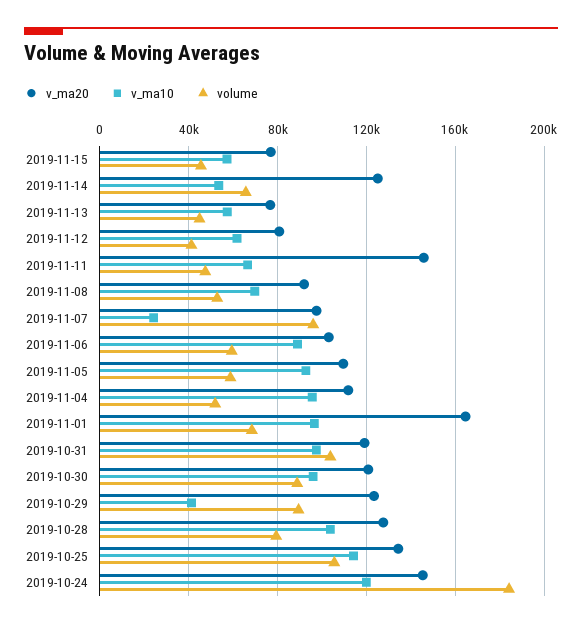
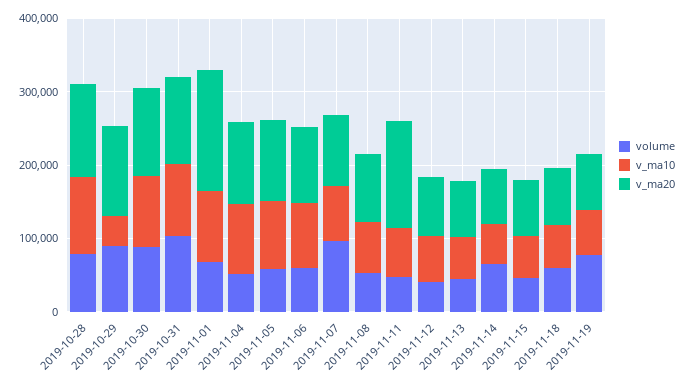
v_ma20, 2019-11-14: 125000 -> 80000
v_ma10, 2019-11-07: 25000 -> 80000
v_ma20, 2019-10-25: 135000 -> none
v_ma10, 2019-10-25: 115000 -> none
volume, 2019-10-25: 105000 -> none
v_ma20, 2019-10-24: 145000 -> none
v_ma10, 2019-10-24: 120000 -> none
volume, 2019-10-24: 185000 -> none
volume, 2019-11-18: none -> 60000
v_ma10, 2019-11-18: none -> 60000
v_ma20, 2019-11-18: none -> 80000
volume, 2019-11-19: none -> 80000
v_ma10, 2019-11-19: none -> 60000
v_ma20, 2019-11-19: none -> 80000

